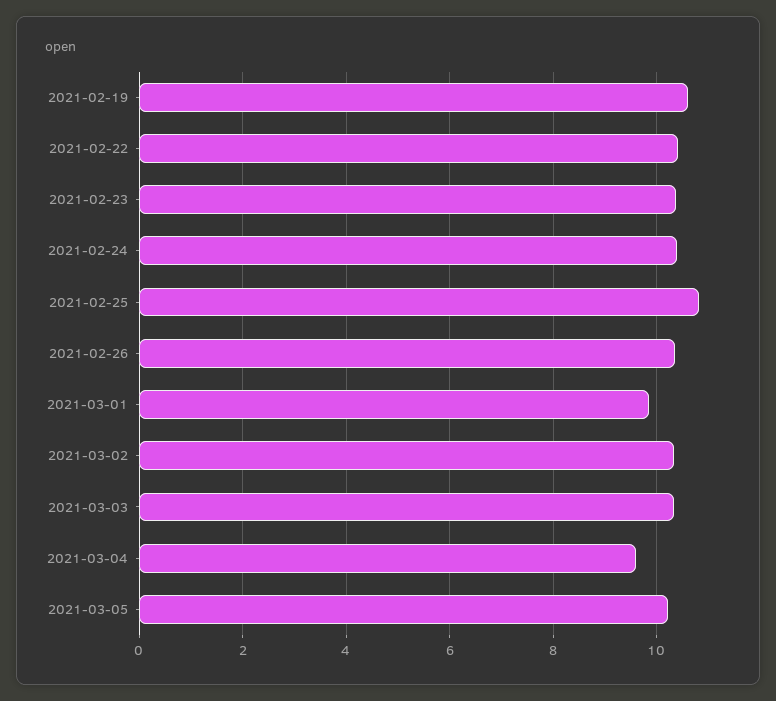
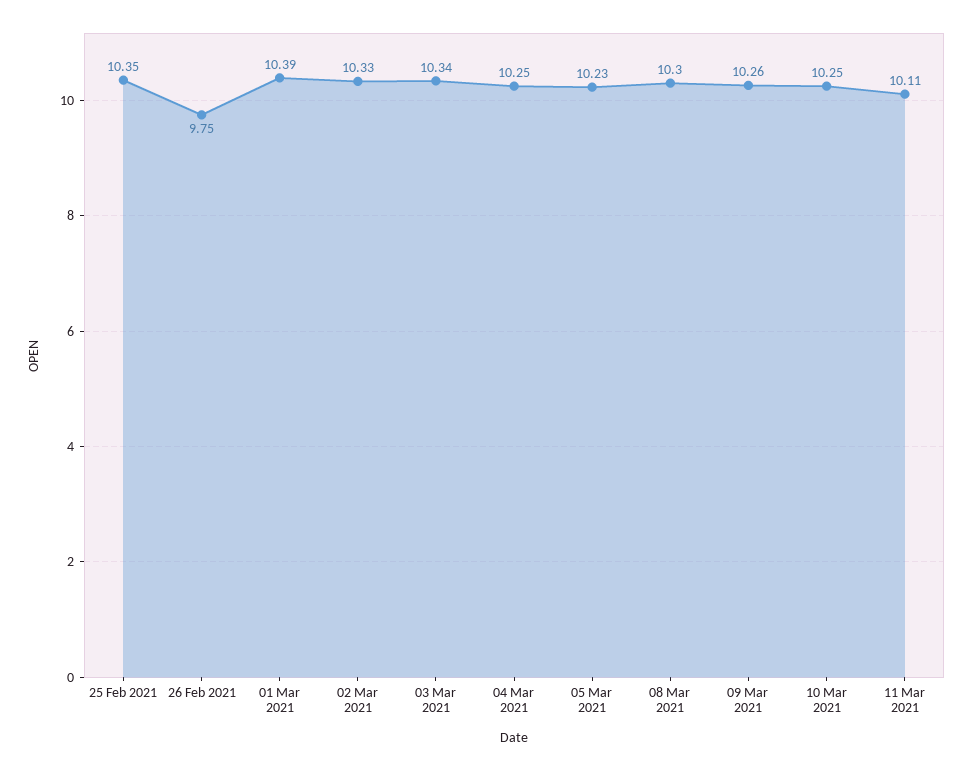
2021-02-19: 10.6 -> none
2021-02-22: 10.4 -> none
2021-02-23: 10.4 -> none
2021-02-24: 10.4 -> none
2021-02-25: 10.8 -> 10.35
2021-02-26: 10.4 -> 9.75
2021-03-01: 9.8 -> 10.39
2021-03-04: 9.6 -> 10.25
08 Mar 2021: none -> 10.3
09 Mar 2021: none -> 10.26
10 Mar 2021: none -> 10.25
11 Mar 2021: none -> 10.11

